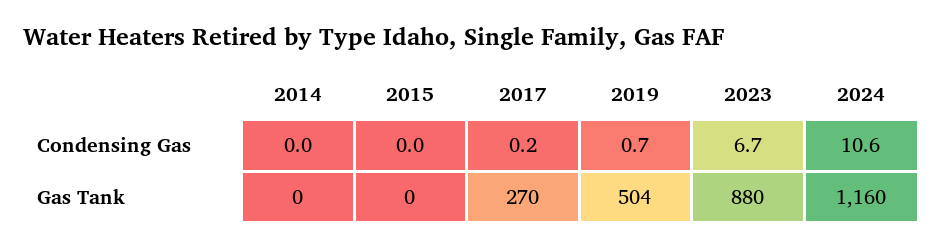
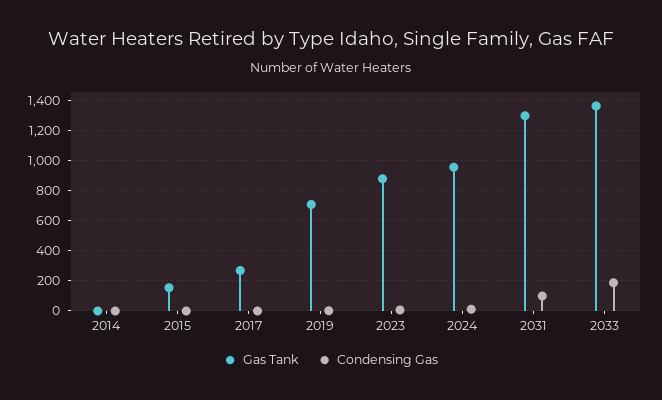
Gas Tank, 2015: 0 -> 150
Gas Tank, 2019: 504 -> 700
Gas Tank, 2024: 1160 -> 950
Gas Tank, 2031: none -> 1300
Condensing Gas, 2031: none -> 100
Gas Tank, 2033: none -> 1350
Condensing Gas, 2033: none -> 200

